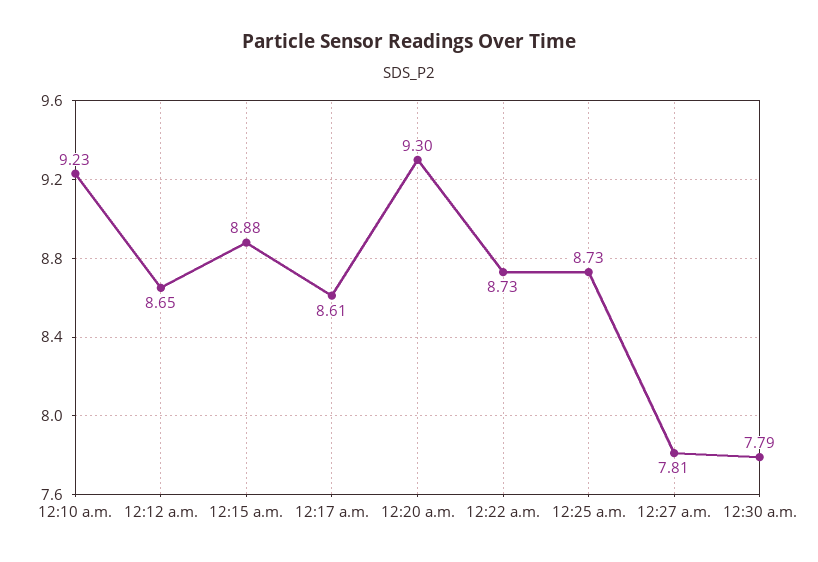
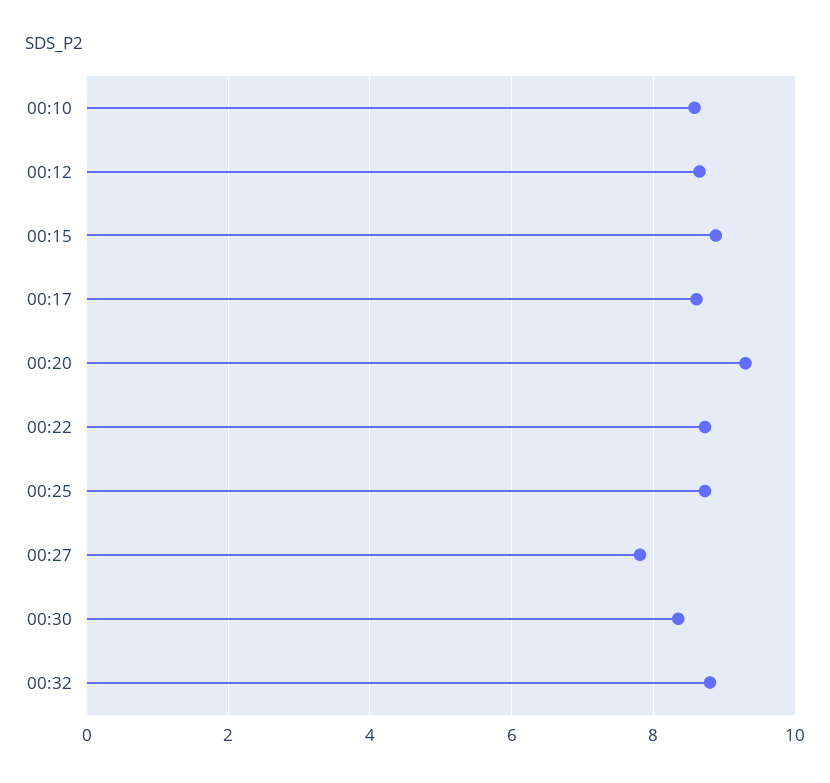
12:10 a.m.: 9.23 -> 8.6
12:30 a.m.: 7.79 -> 8.4
00:32: none -> 8.8

